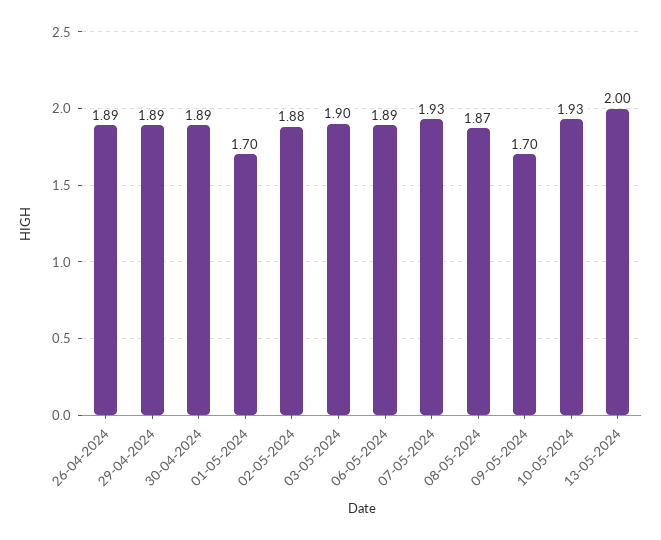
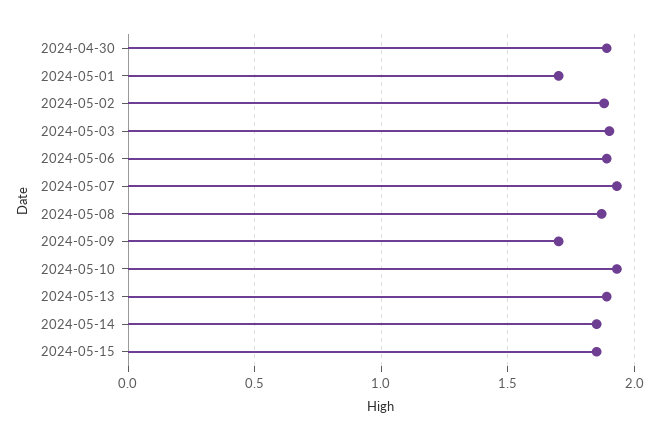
26-04-2024: 1.89 -> none
29-04-2024: 1.89 -> none
13-05-2024: 2 -> 1.9
2024-05-14: none -> 1.85
2024-05-15: none -> 1.85

